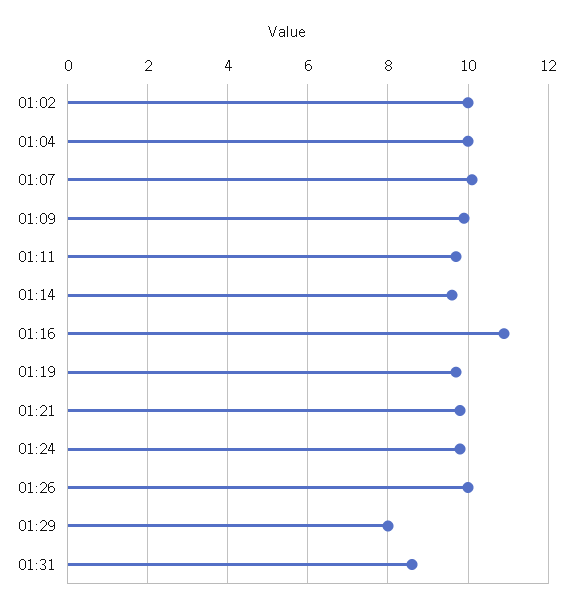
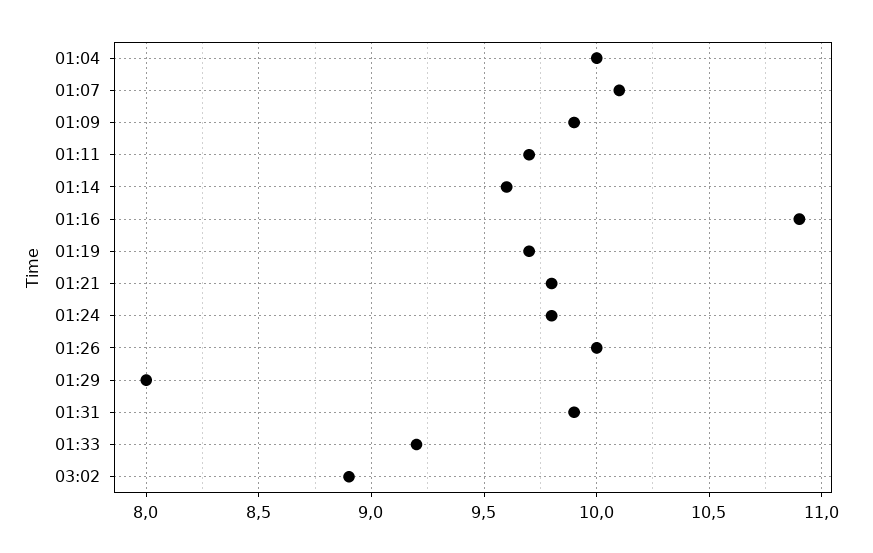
01:02: 10 -> none
01:31: 8.5 -> 9.9
01:33: none -> 9.2
03:02: none -> 8.9

